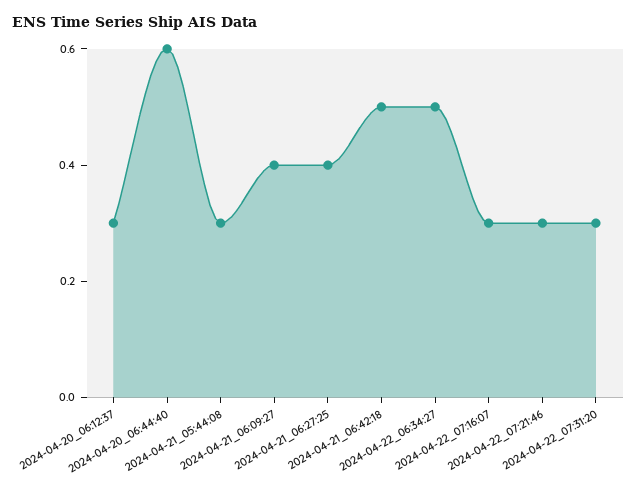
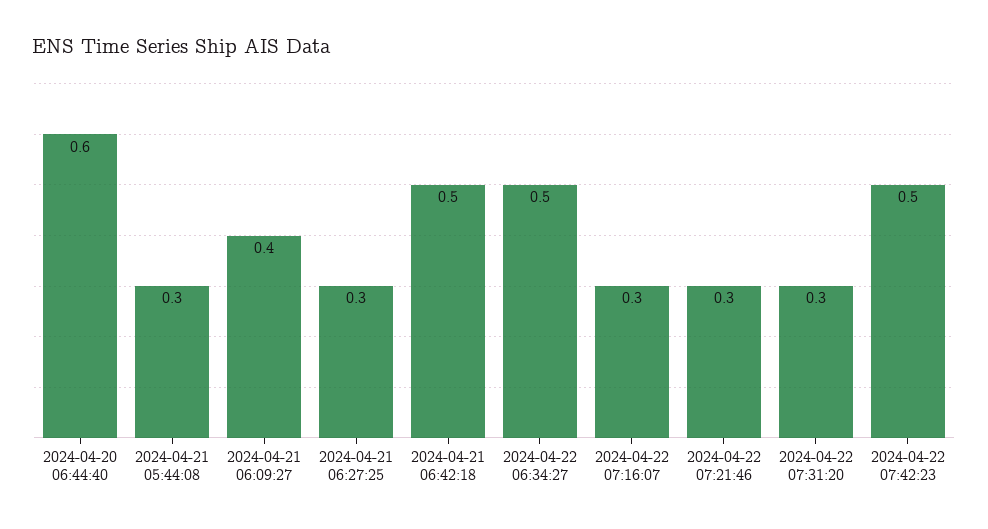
2024-04-20_06:12:37: 0.3 -> none
2024-04-21_06:27:25: 0.4 -> 0.3
2024-04-22 07:42:23: none -> 0.5

